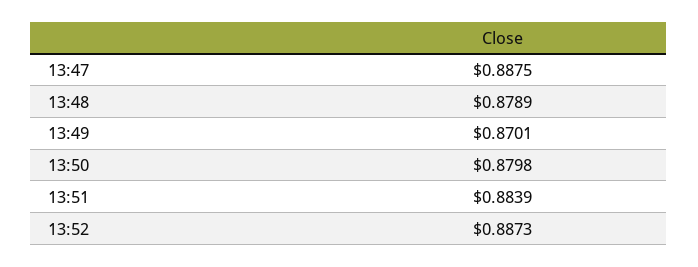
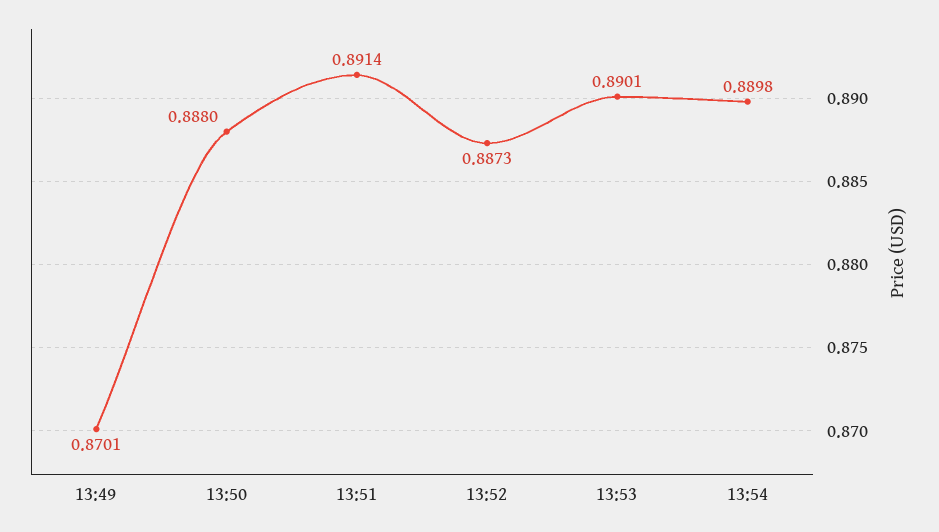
13:47: 0.8875 -> none
13:48: 0.8789 -> none
13:50: 0.8798 -> 0.888
13:51: 0.8839 -> 0.8914
13:53: none -> 0.8901
13:54: none -> 0.8898

